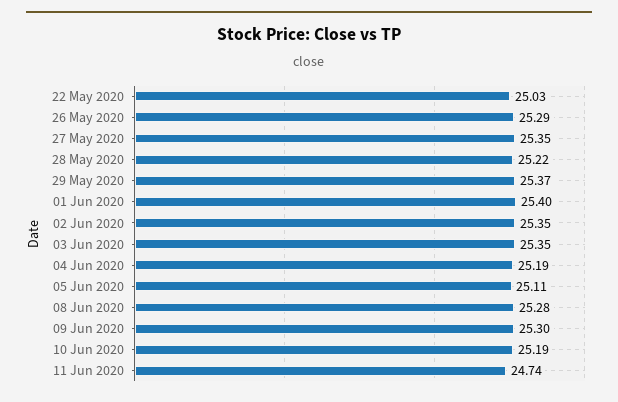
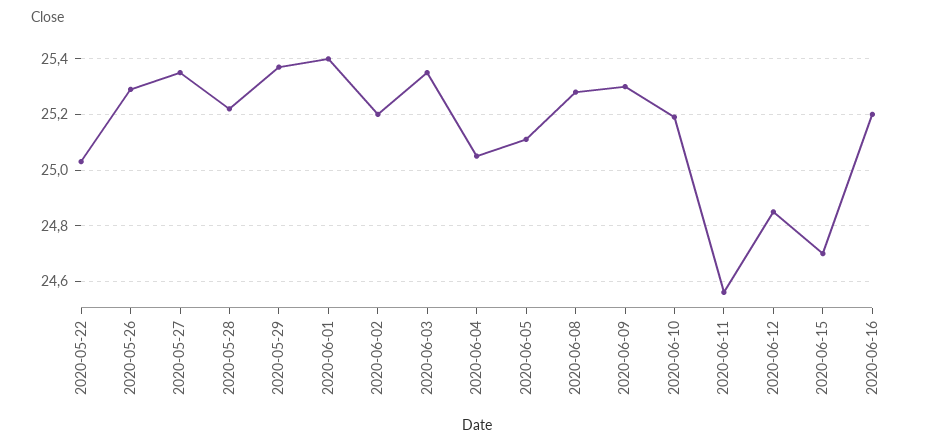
02 Jun 2020: 25.35 -> 25.2
04 Jun 2020: 25.19 -> 25.05
11 Jun 2020: 24.74 -> 24.55
2020-06-12: none -> 24.85
2020-06-15: none -> 24.7
2020-06-16: none -> 25.2

